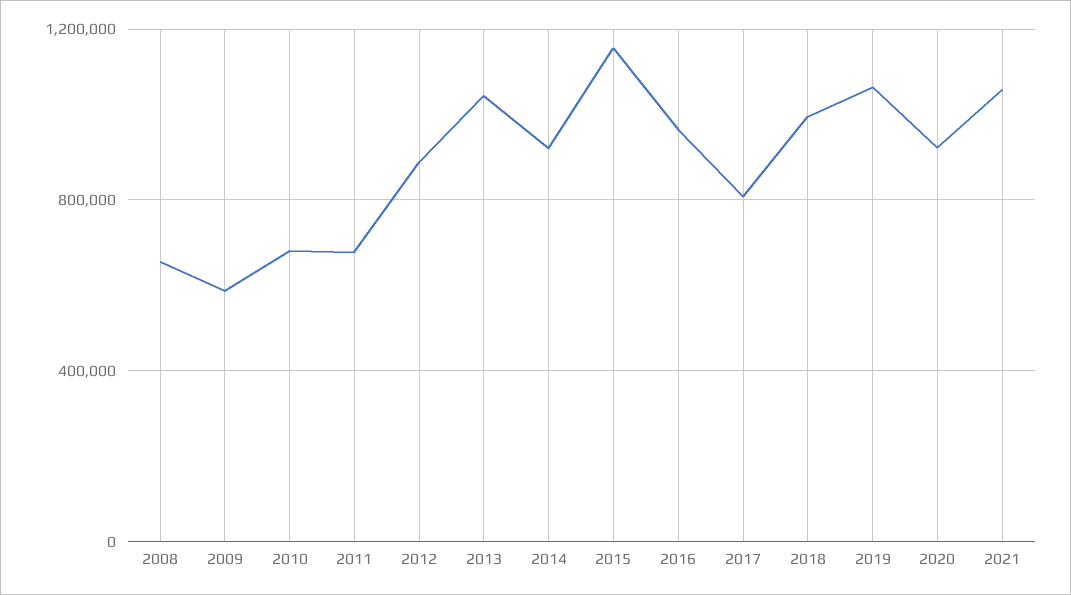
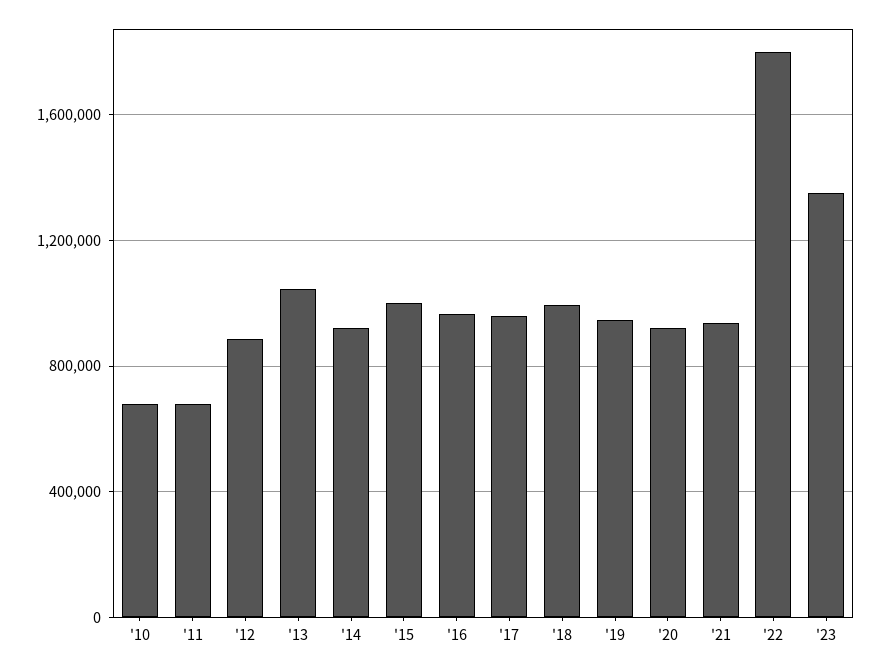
2008: 650000 -> none
2009: 600000 -> none
2015: 1150000 -> 1000000
2017: 800000 -> 950000
2019: 1050000 -> 950000
2021: 1050000 -> 950000
'22: none -> 1800000
'23: none -> 1350000

